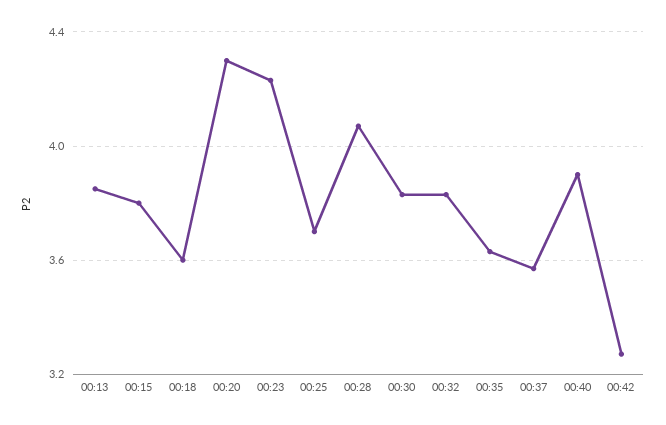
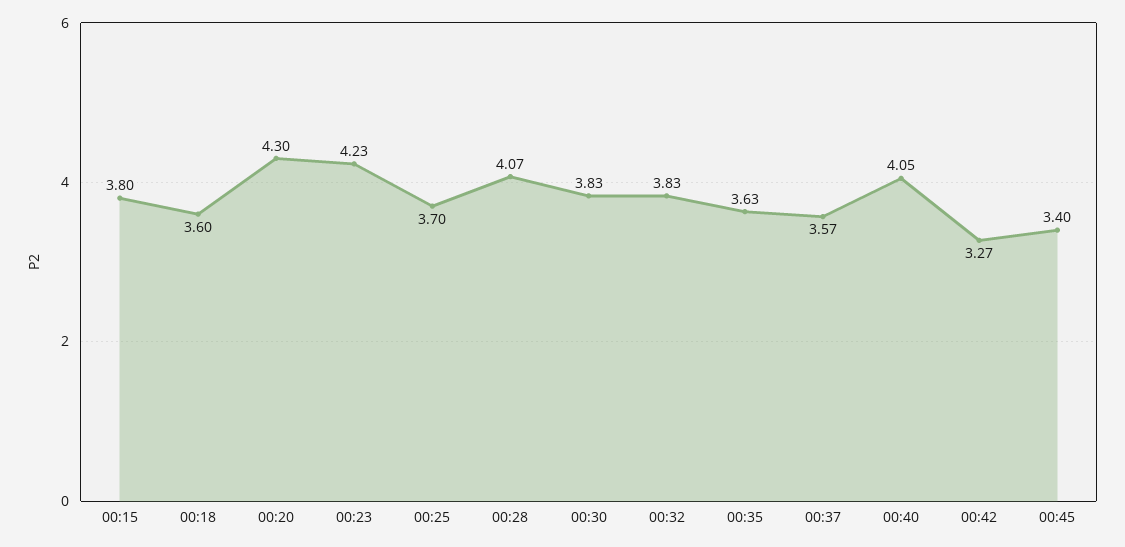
00:13: 3.85 -> none
00:40: 3.9 -> 4.05
00:45: none -> 3.4

